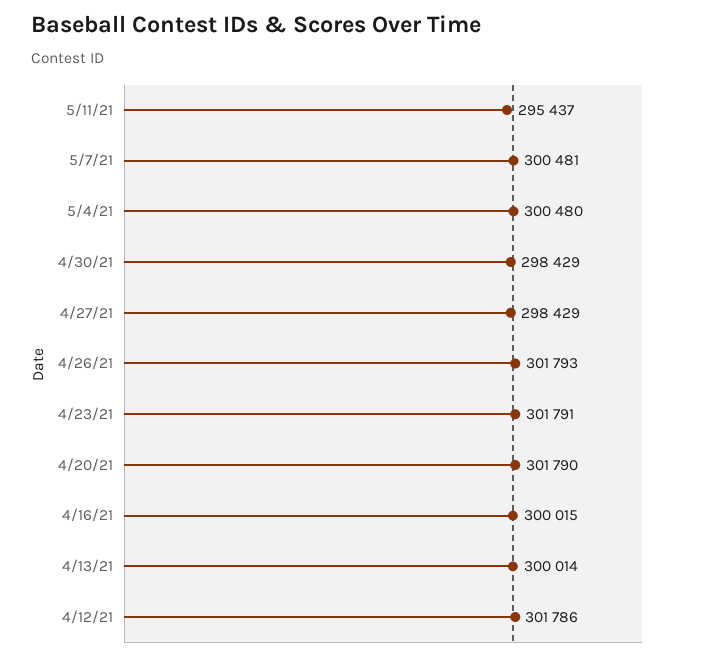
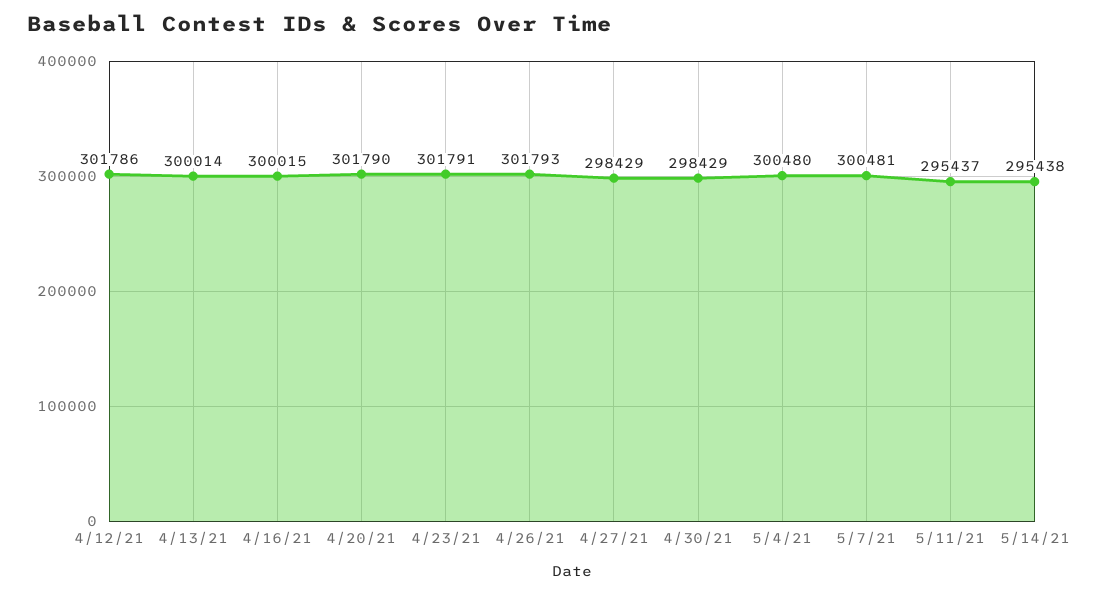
5/14/21: none -> 295438

